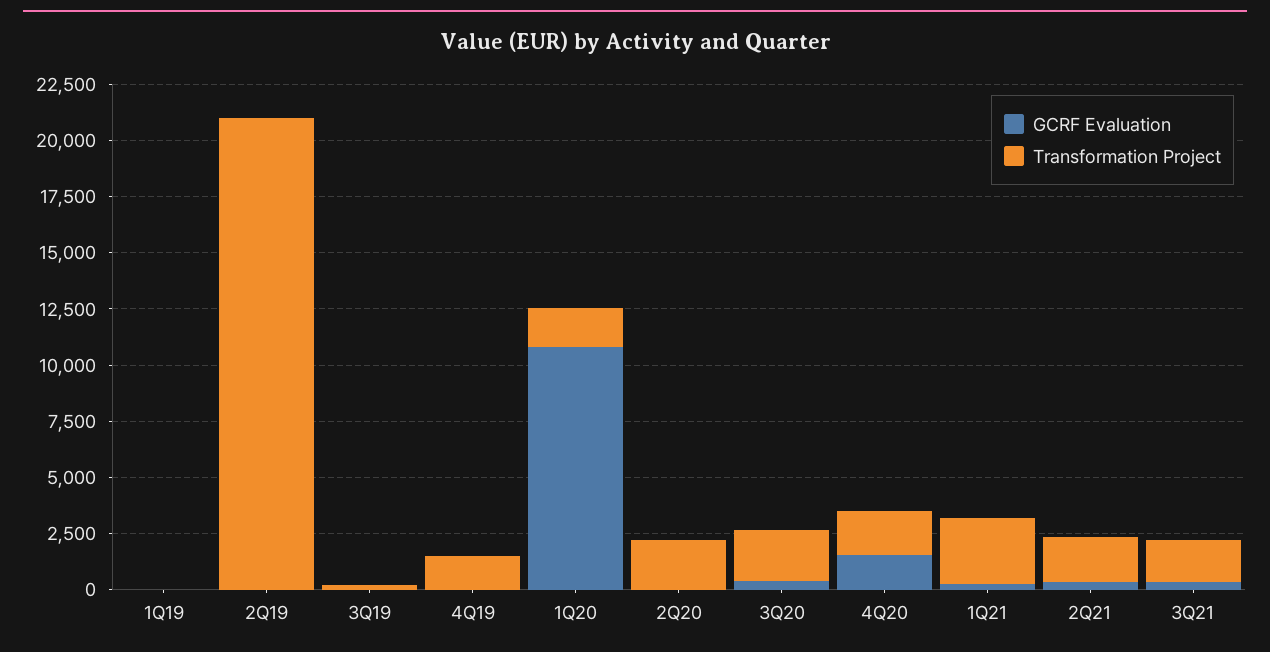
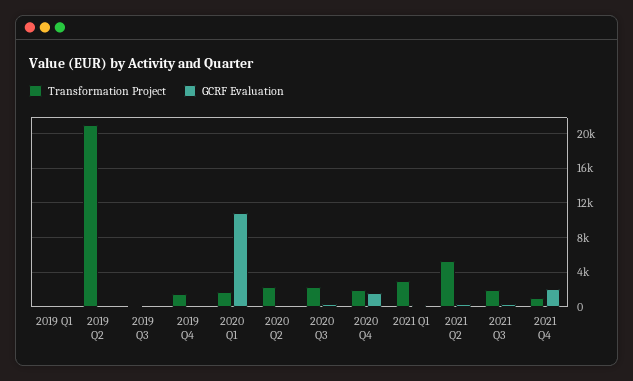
Transformation Project, 2Q21: 2000 -> 5000
Transformation Project, 2021 Q4: none -> 1000
GCRF Evaluation, 2021 Q4: none -> 2000

